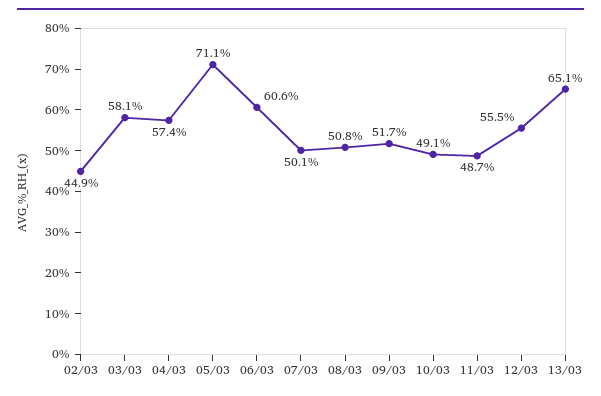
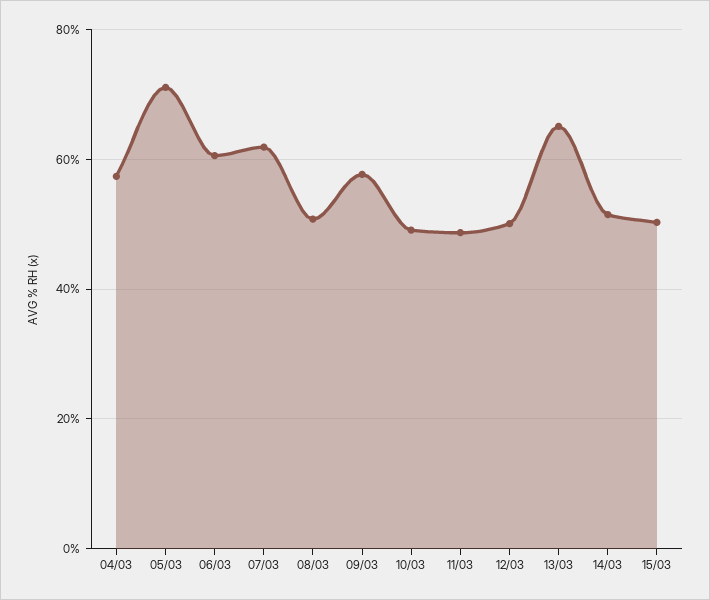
02/03: 44.9 -> none
03/03: 58.1 -> none
07/03: 50.1 -> 62
09/03: 51.7 -> 58
12/03: 55.5 -> 50
14/03: none -> 52
15/03: none -> 50

